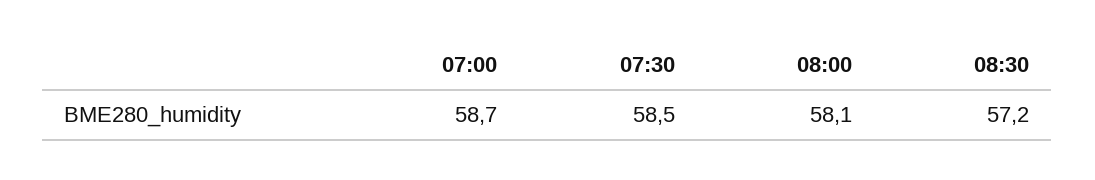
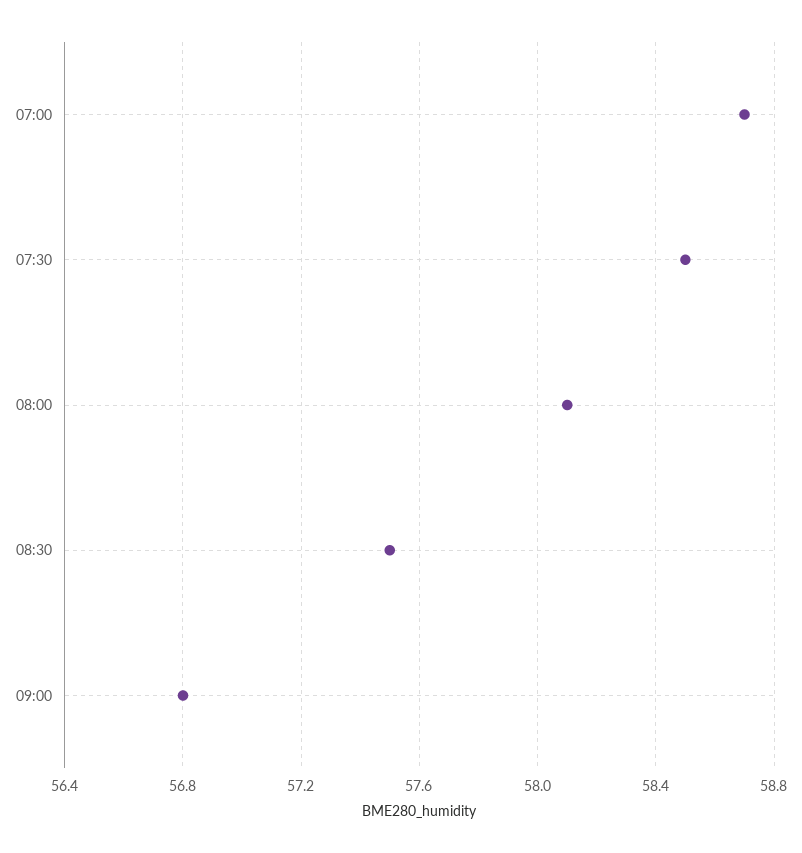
08:30: 57.2 -> 57.5
09:00: none -> 56.8

